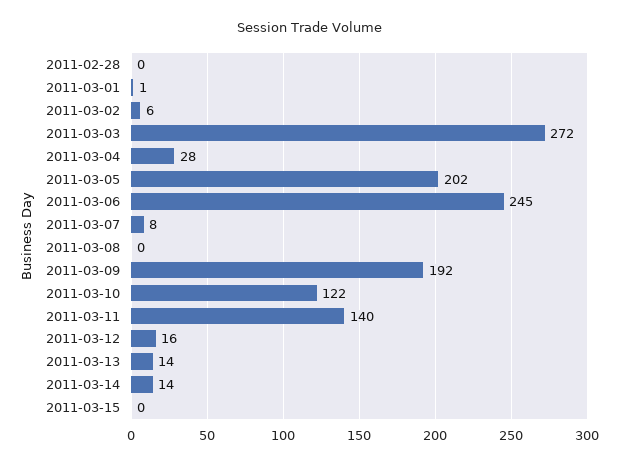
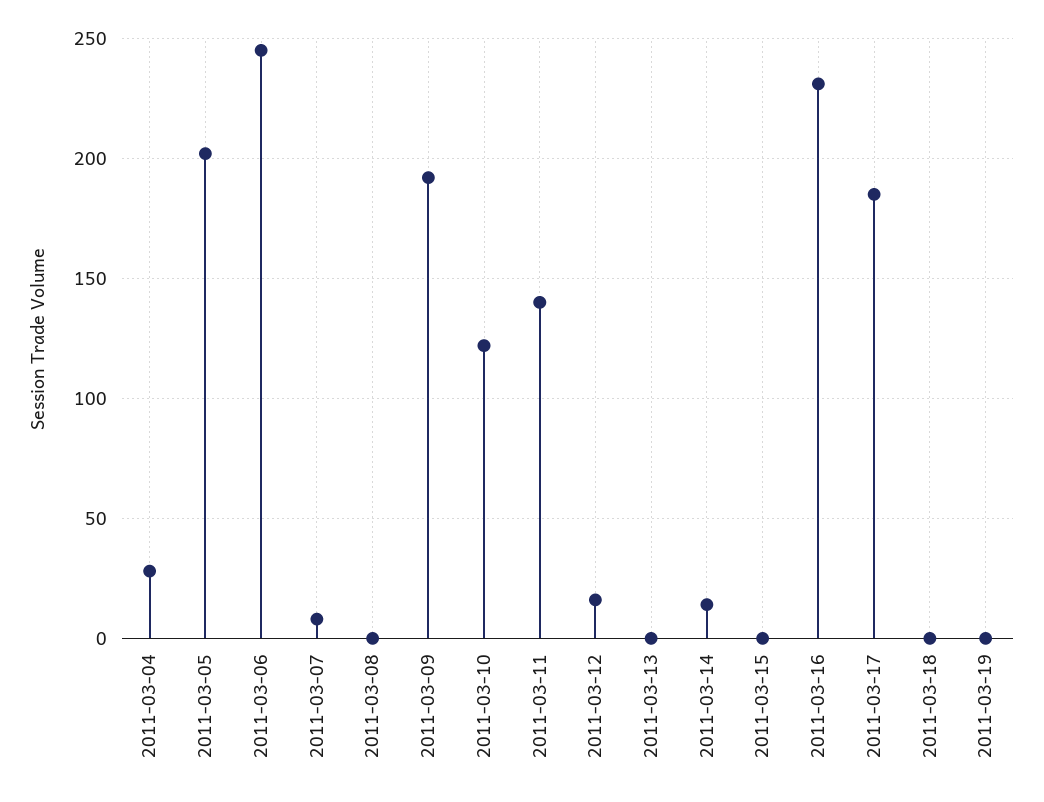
2011-02-28: 0 -> none
2011-03-01: 1 -> none
2011-03-02: 6 -> none
2011-03-03: 272 -> none
2011-03-13: 14 -> 0
2011-03-16: none -> 230
2011-03-17: none -> 185
2011-03-18: none -> 0
2011-03-19: none -> 0

